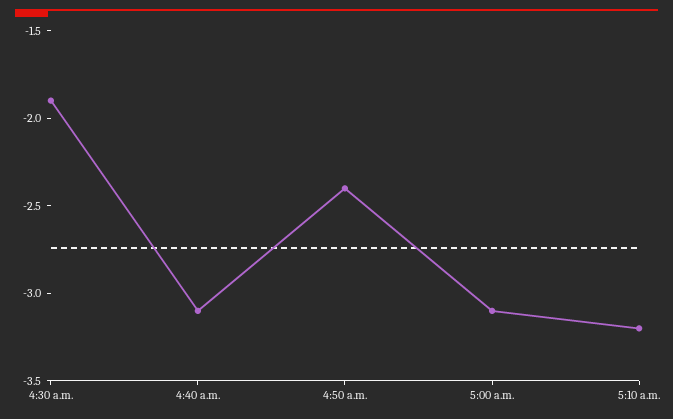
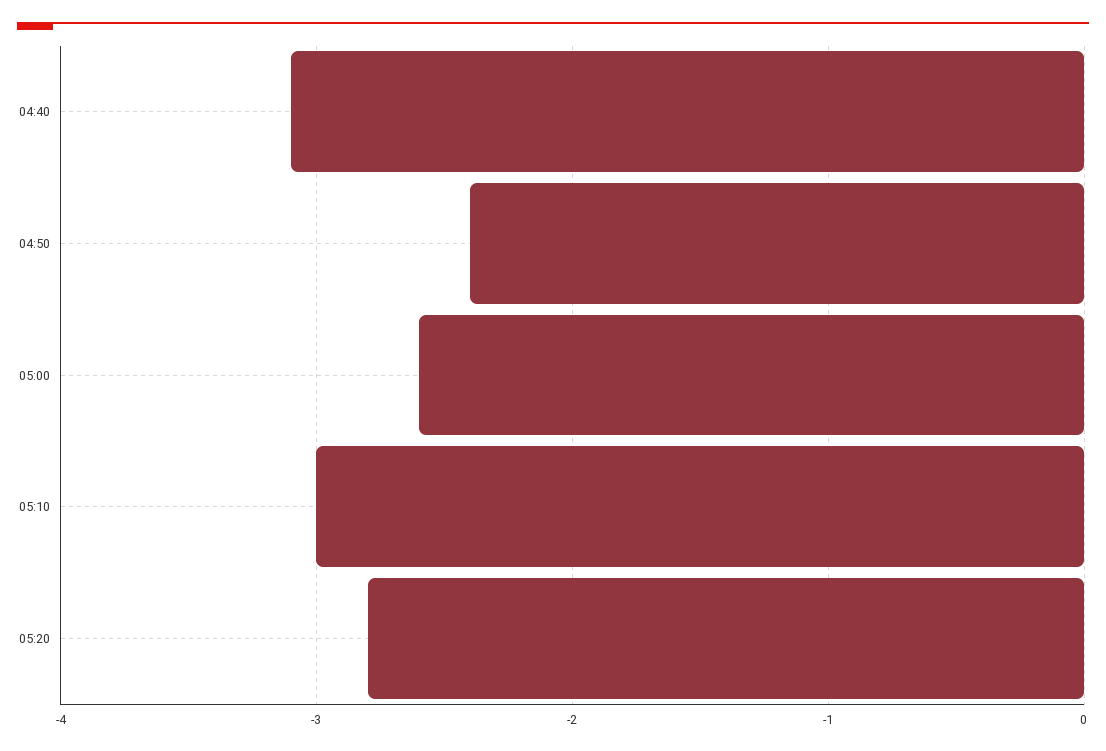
4:30 a.m.: -1.9 -> none
5:00 a.m.: -3.1 -> -2.6
5:10 a.m.: -3.2 -> -3
05:20: none -> -2.8

